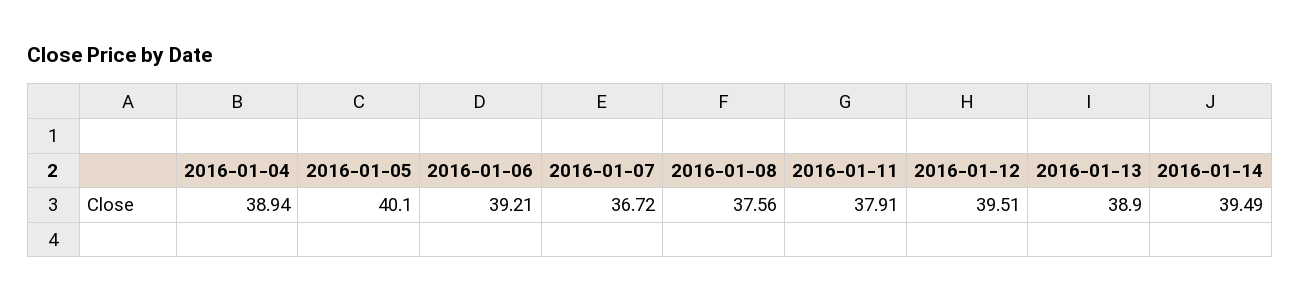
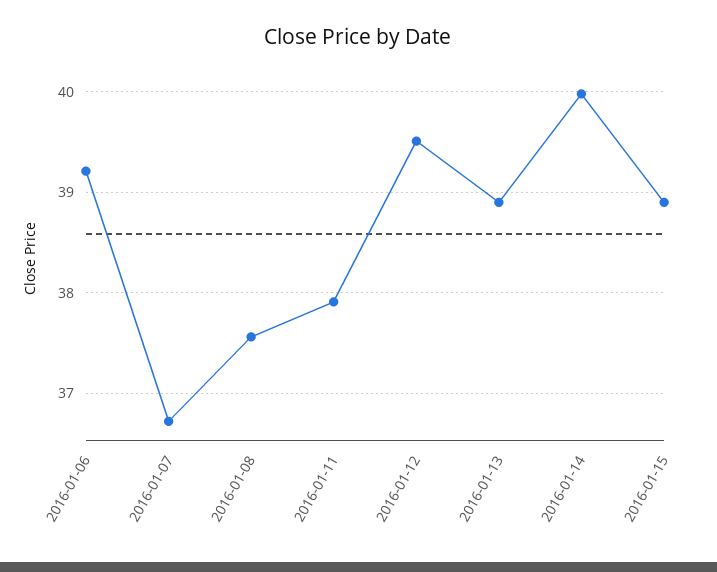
2016-01-04: 38.94 -> none
2016-01-05: 40.1 -> none
2016-01-14: 39.49 -> 40
2016-01-15: none -> 38.9

